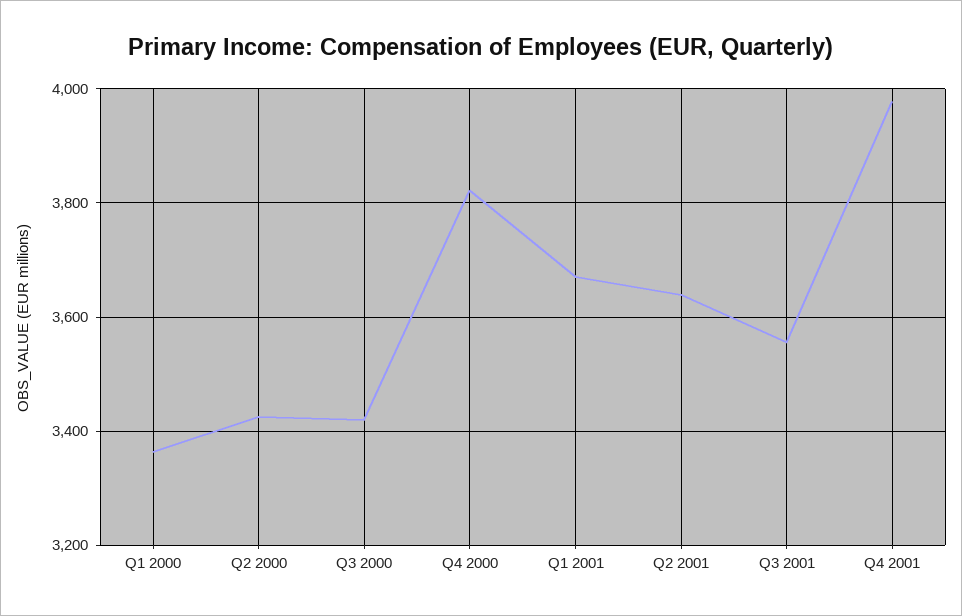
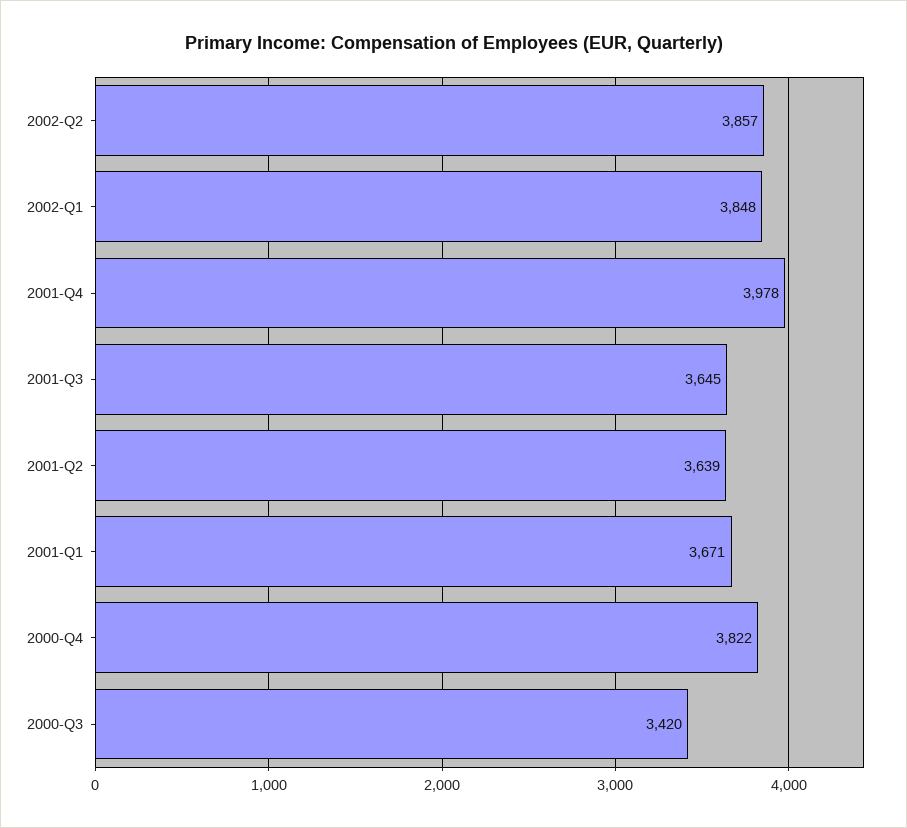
Q1 2000: 3360 -> none
Q2 2000: 3420 -> none
Q3 2001: 3560 -> 3645
2002-Q2: none -> 3857
2002-Q1: none -> 3848

